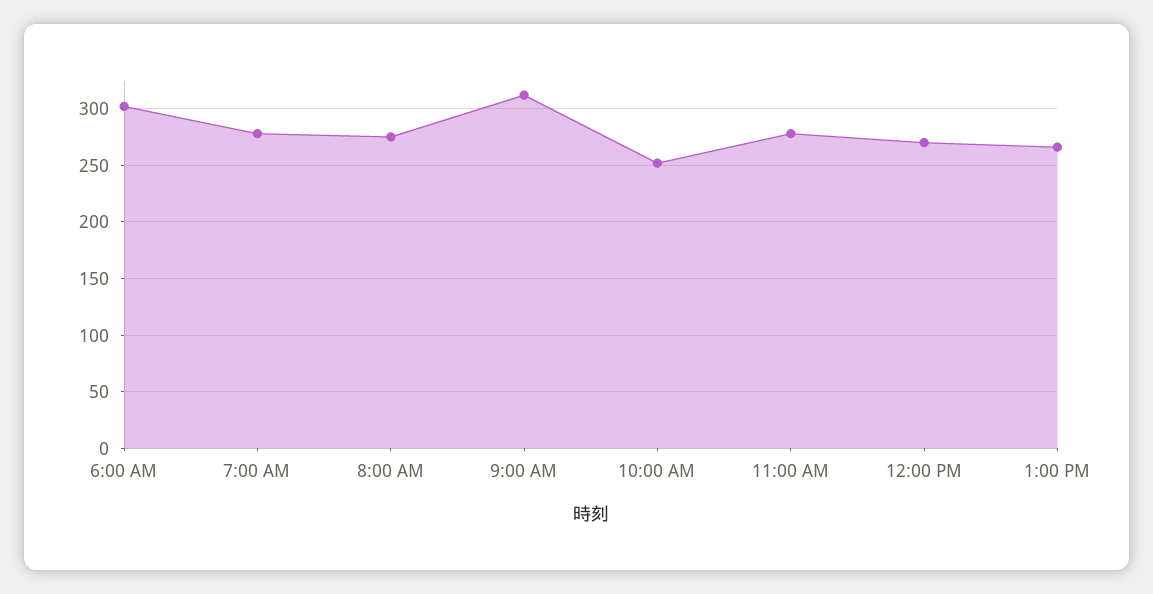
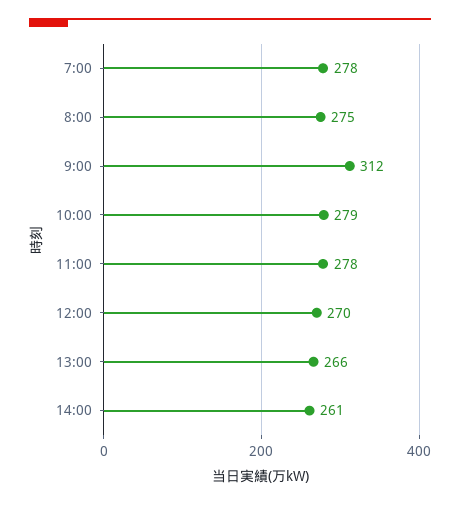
6:00 AM: 300 -> none
10:00 AM: 250 -> 279
14:00: none -> 261

